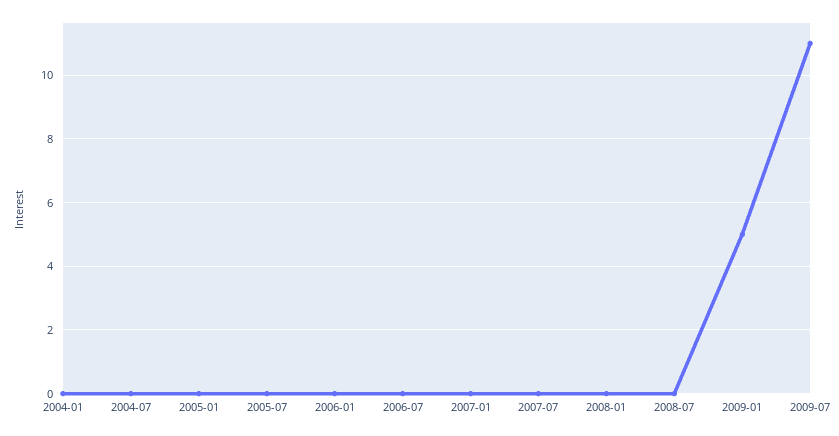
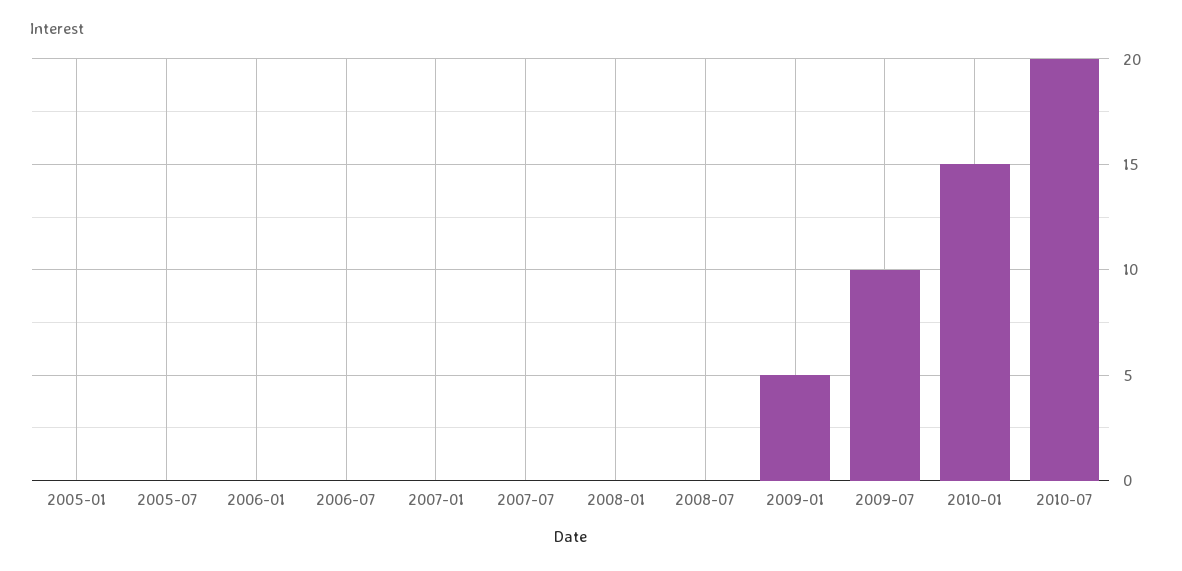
2004-01: 0 -> none
2004-07: 0 -> none
2009-07: 11 -> 10
2010-01: none -> 15
2010-07: none -> 20

